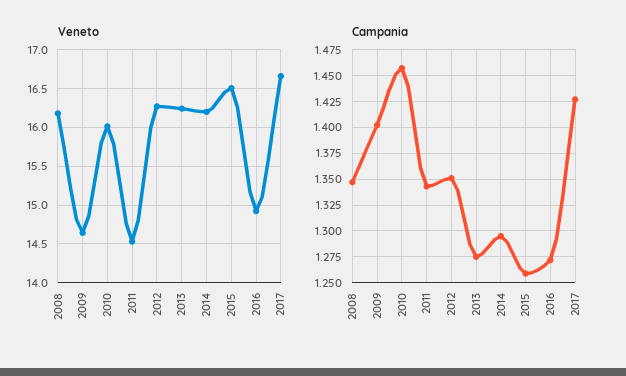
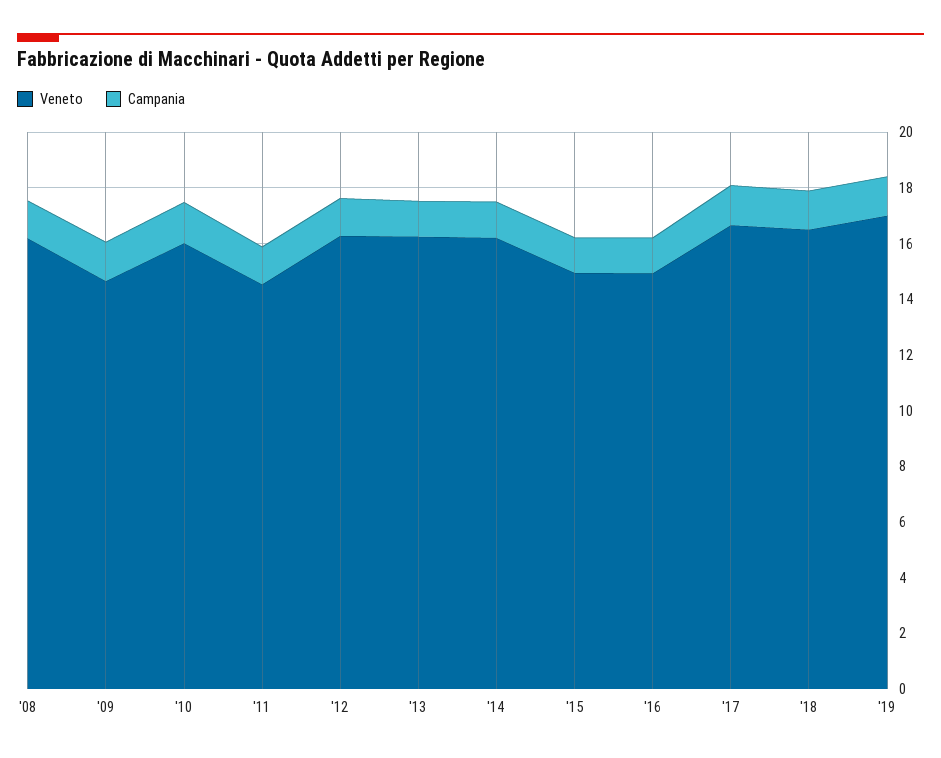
Veneto, 2015: 16.5 -> 15
Veneto, '18: none -> 16.5
Campania, '18: none -> 1.5
Veneto, '19: none -> 17
Campania, '19: none -> 1.5

